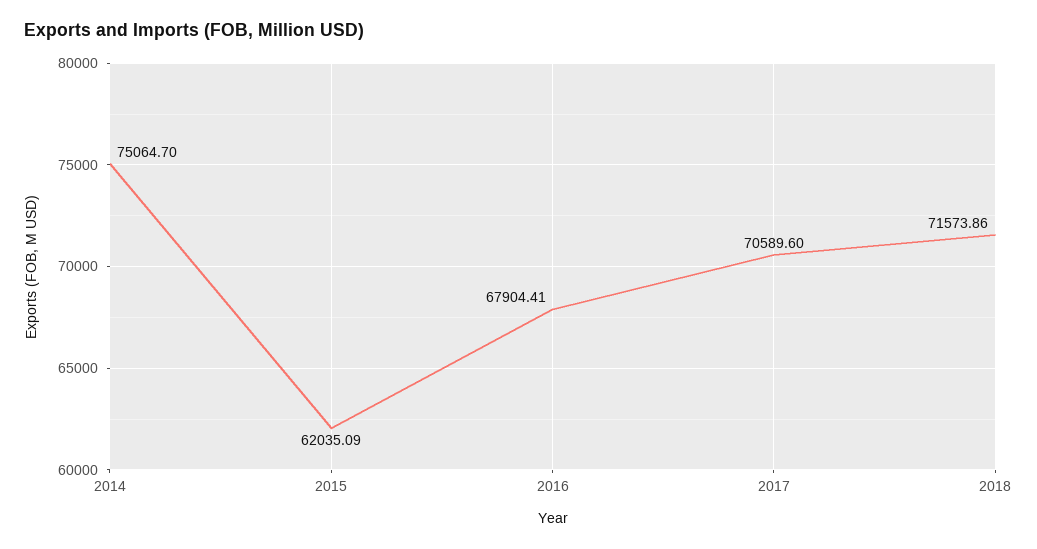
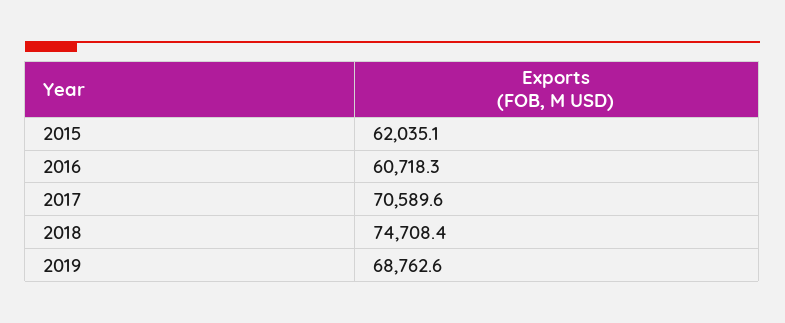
2014: 75064.7 -> none
2016: 67904.41 -> 60718.3
2018: 71573.86 -> 74708.4
2019: none -> 68762.6

